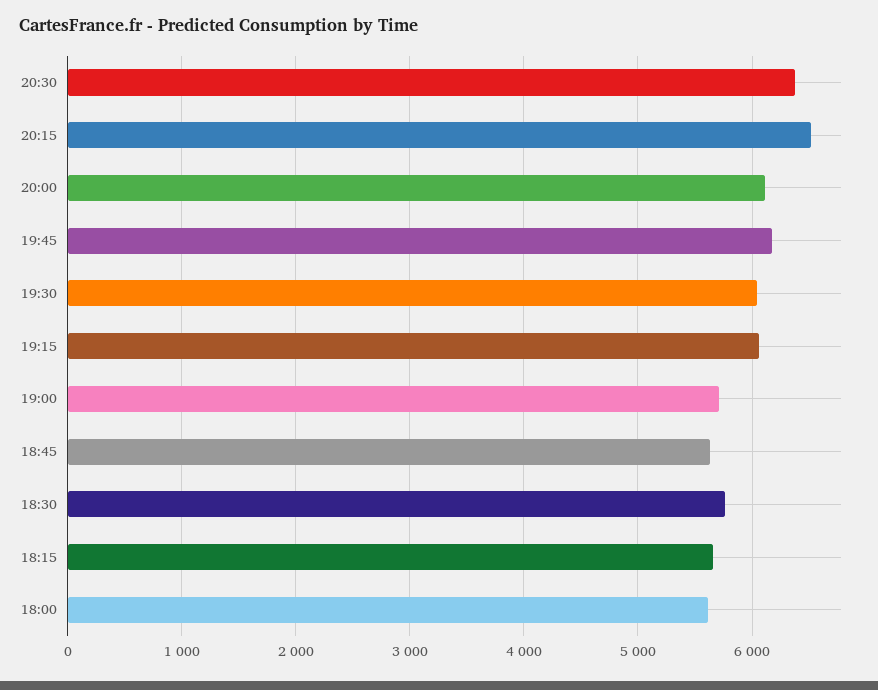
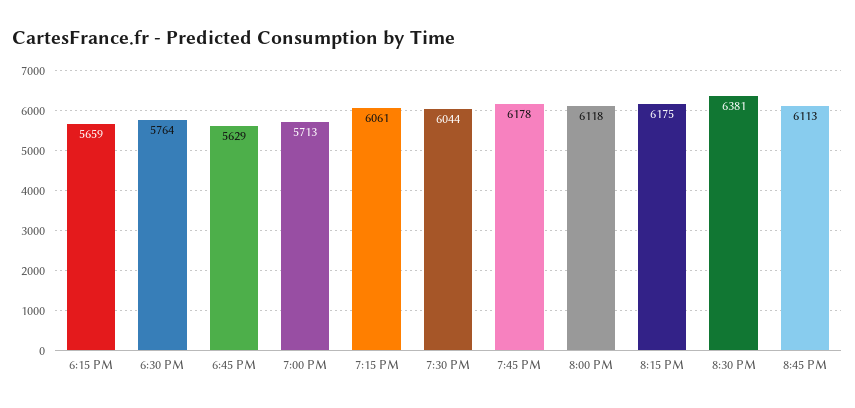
20:15: 6500 -> 6175
18:00: 5600 -> none
8:45 PM: none -> 6113

